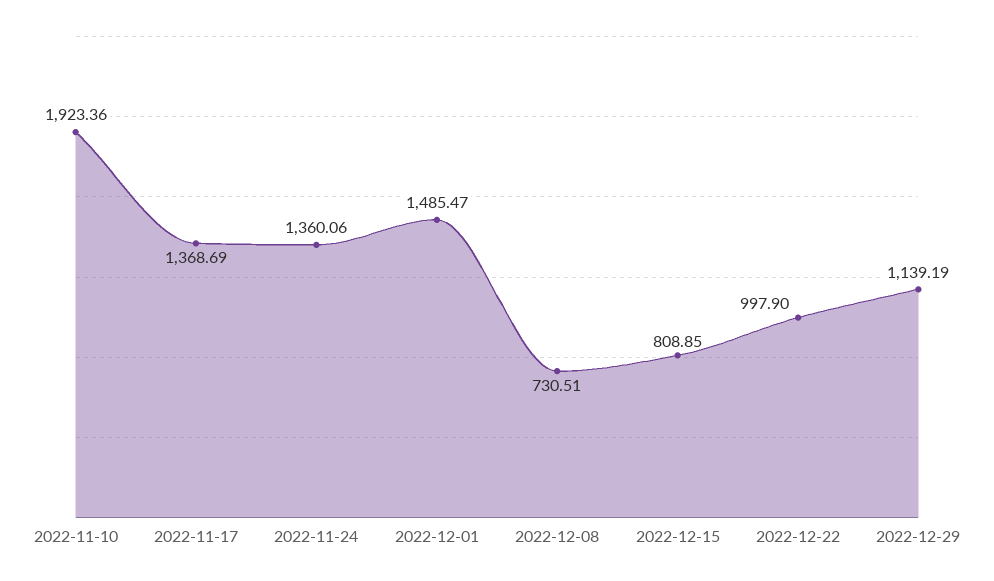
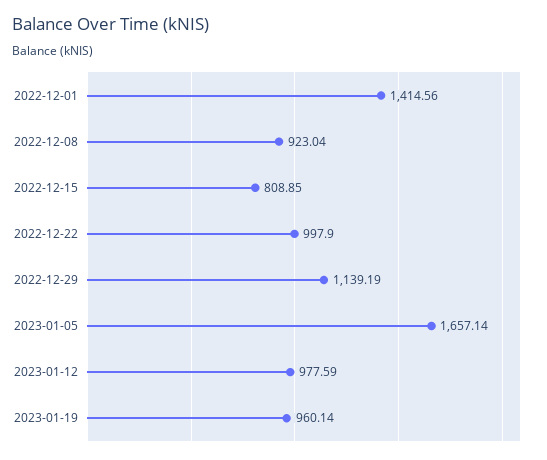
2022-11-10: 1923.36 -> none
2022-11-17: 1368.69 -> none
2022-11-24: 1360.06 -> none
2022-12-01: 1485.47 -> 1414.56
2022-12-08: 730.51 -> 923.04
2023-01-05: none -> 1657.14
2023-01-12: none -> 977.59
2023-01-19: none -> 960.14

